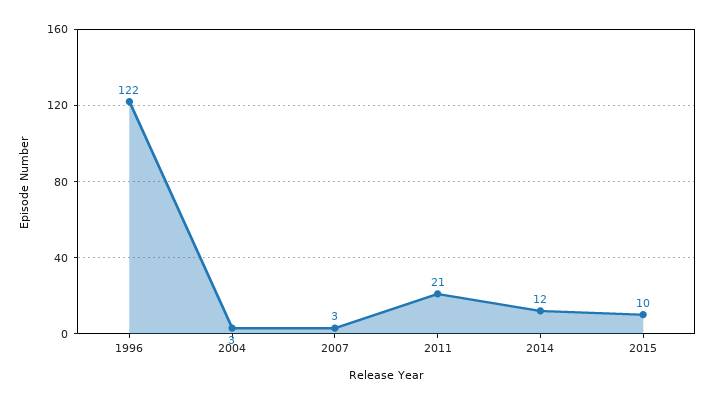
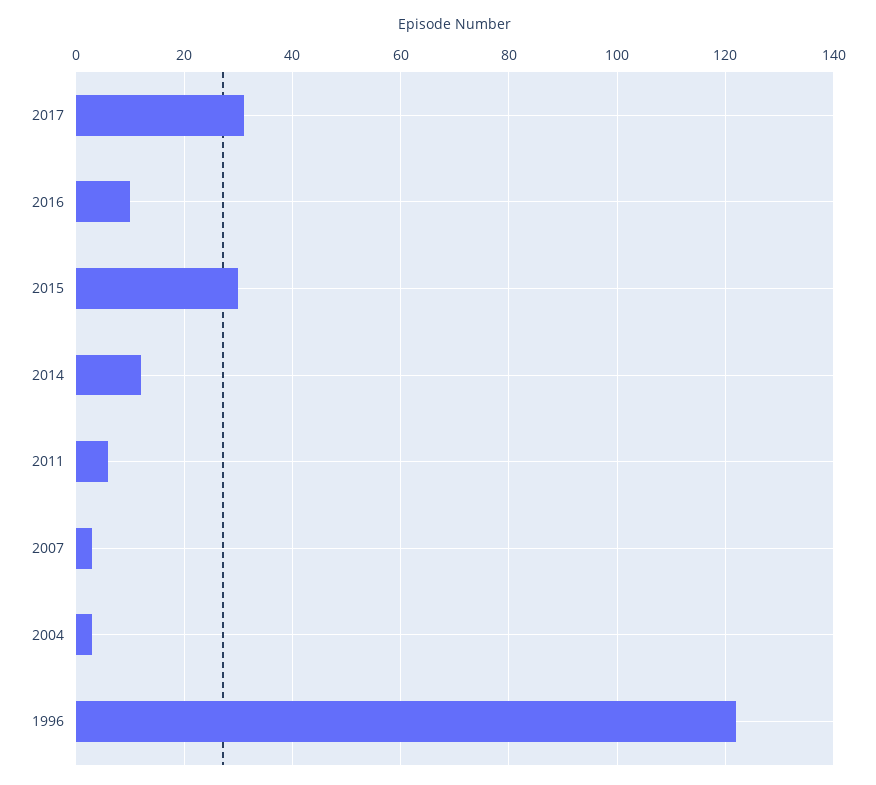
2011: 21 -> 5
2015: 10 -> 30
2017: none -> 30
2016: none -> 10

